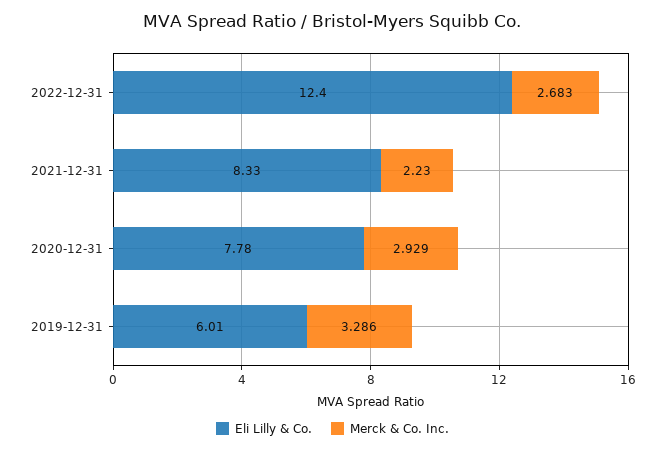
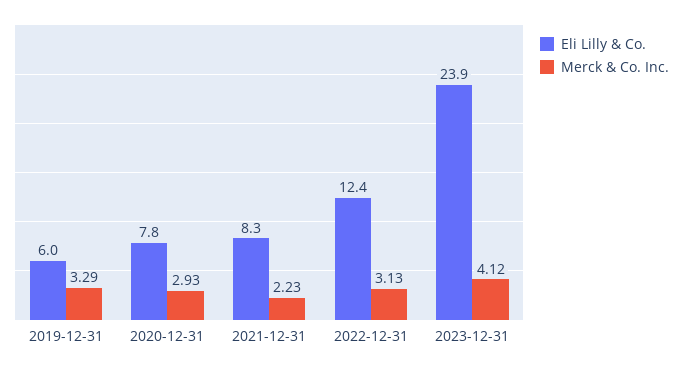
Merck & Co. Inc., 2022-12-31: 2.683 -> 3.13
Eli Lilly & Co., 2023-12-31: none -> 23.9
Merck & Co. Inc., 2023-12-31: none -> 4.12

